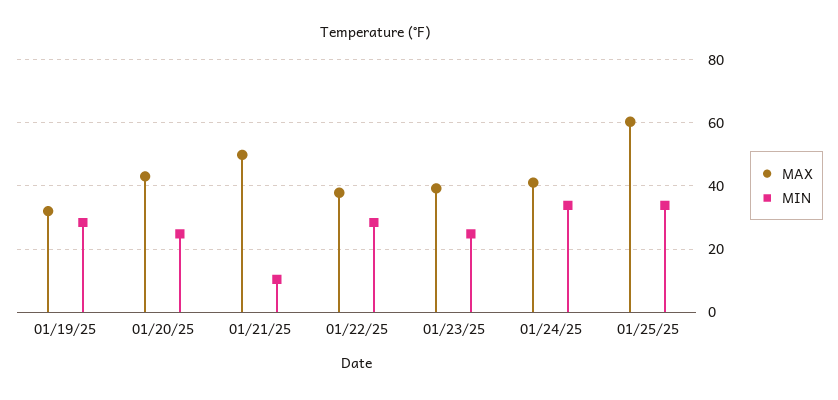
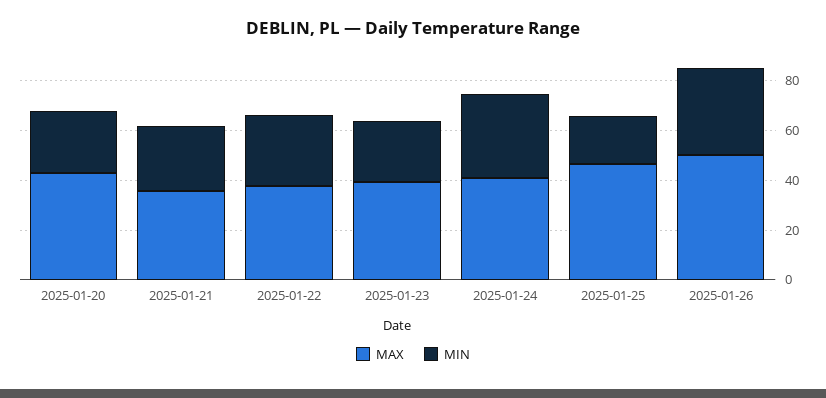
MAX, 01/19/25: 32 -> none
MIN, 01/19/25: 28 -> none
MAX, 01/21/25: 50 -> 35
MIN, 01/21/25: 10 -> 25
MAX, 01/25/25: 60 -> 45
MIN, 01/25/25: 34 -> 20
MAX, 2025-01-26: none -> 50
MIN, 2025-01-26: none -> 35

